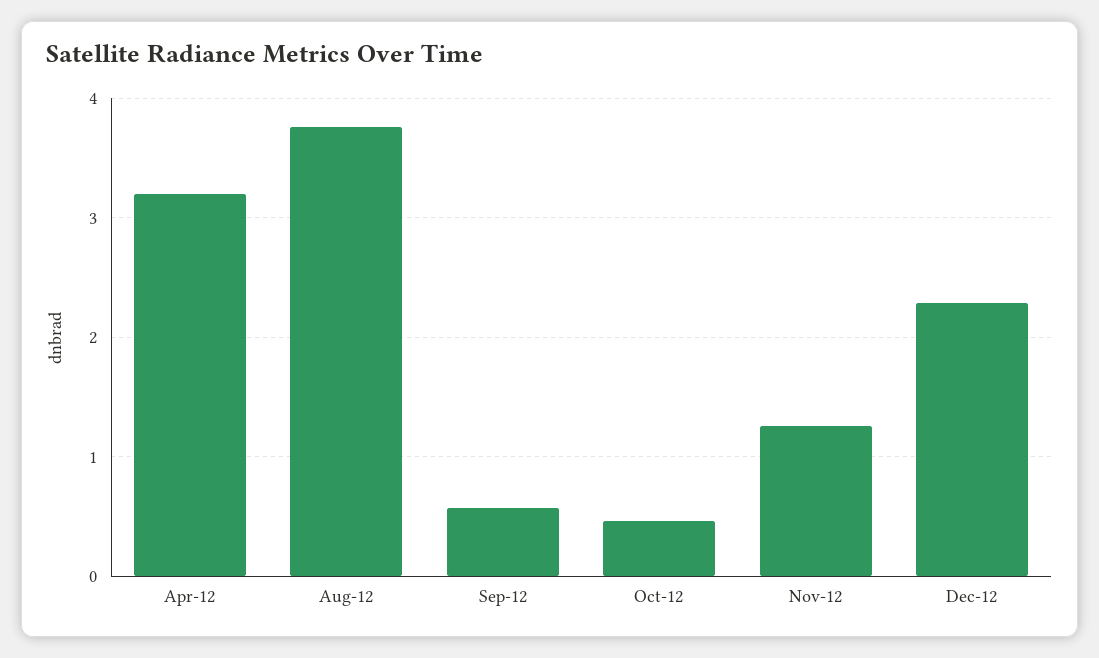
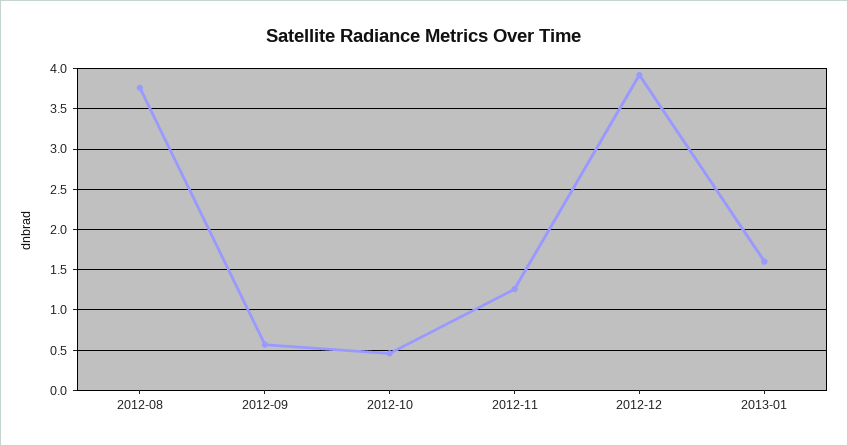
Apr-12: 3.2 -> none
Dec-12: 2.3 -> 3.9
2013-01: none -> 1.6

